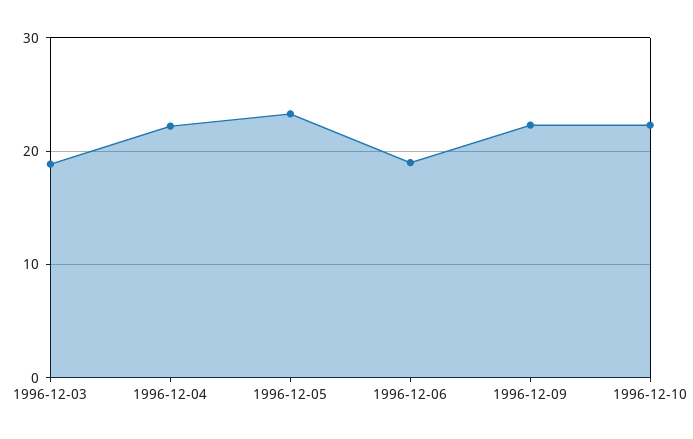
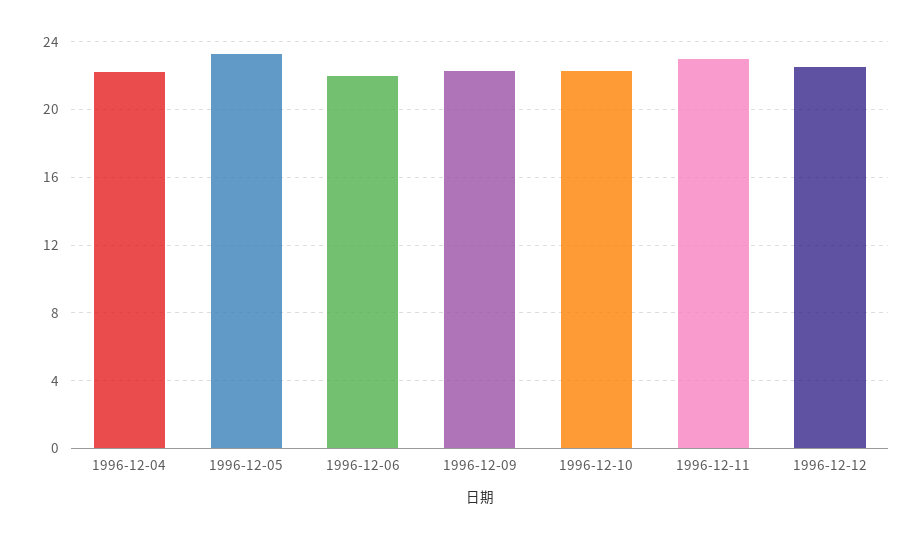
1996-12-03: 19 -> none
1996-12-06: 19 -> 22
1996-12-11: none -> 23
1996-12-12: none -> 22.5

